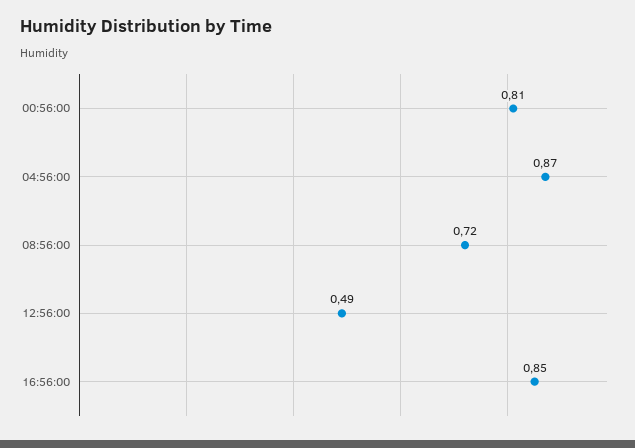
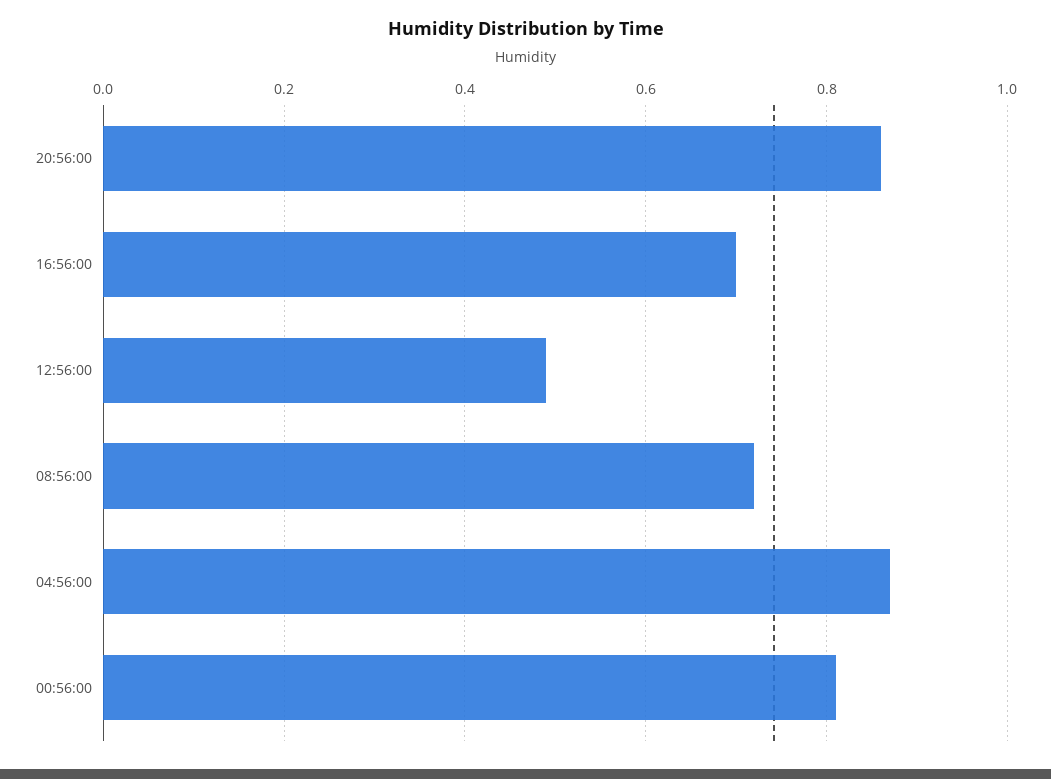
16:56:00: 0.85 -> 0.7
20:56:00: none -> 0.85

